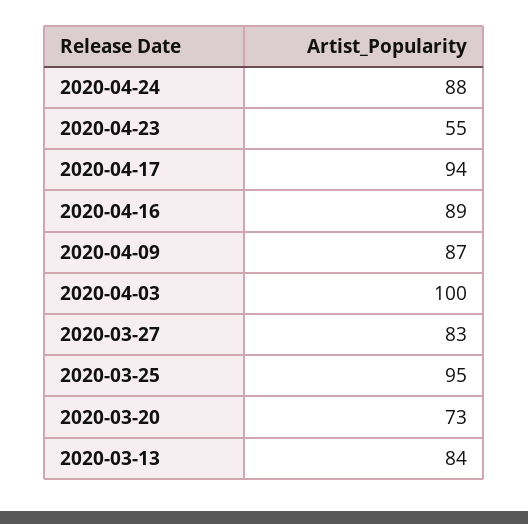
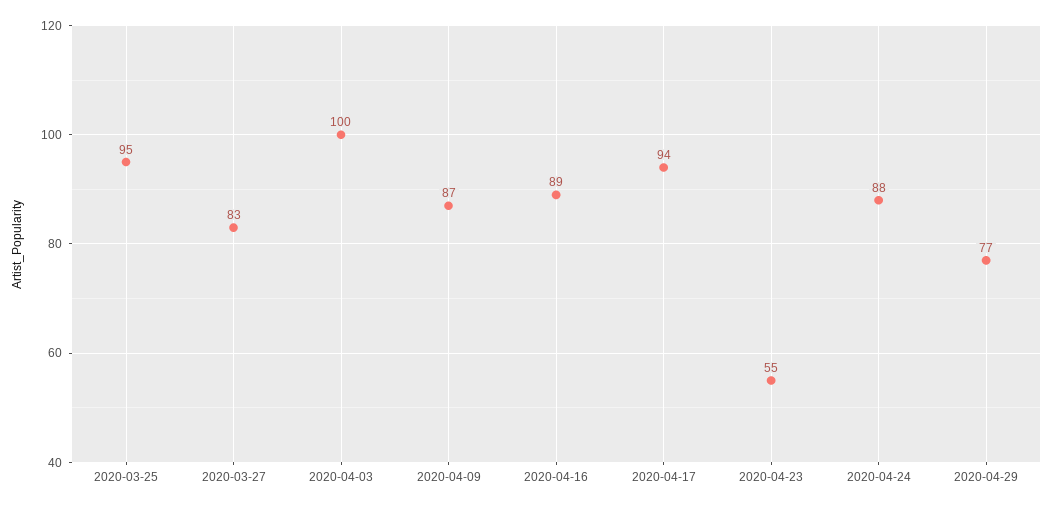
2020-03-20: 73 -> none
2020-03-13: 84 -> none
2020-04-29: none -> 77

